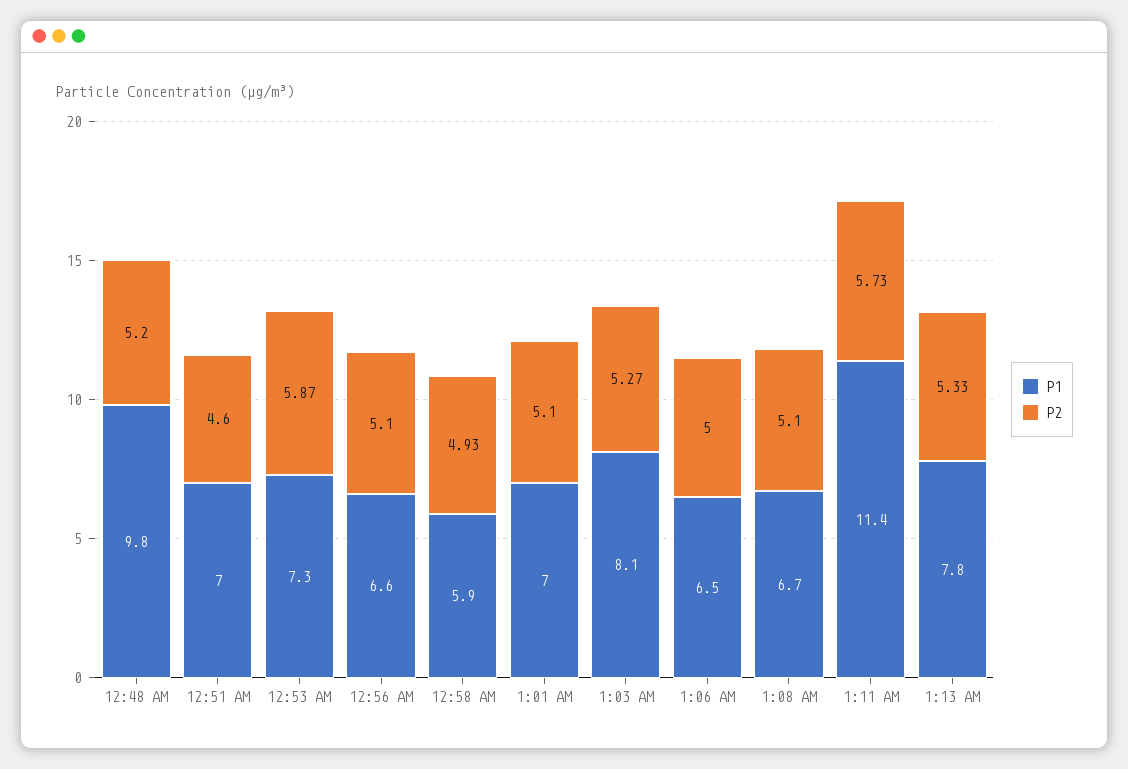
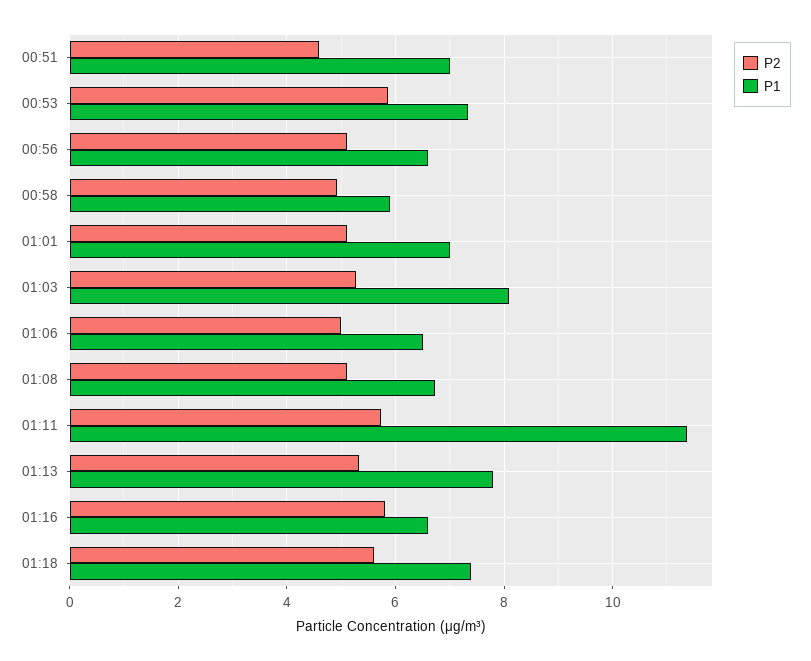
P1, 12:48 AM: 9.8 -> none
P2, 12:48 AM: 5.2 -> none
P2, 01:16: none -> 5.8
P1, 01:16: none -> 6.6
P2, 01:18: none -> 5.6
P1, 01:18: none -> 7.4

